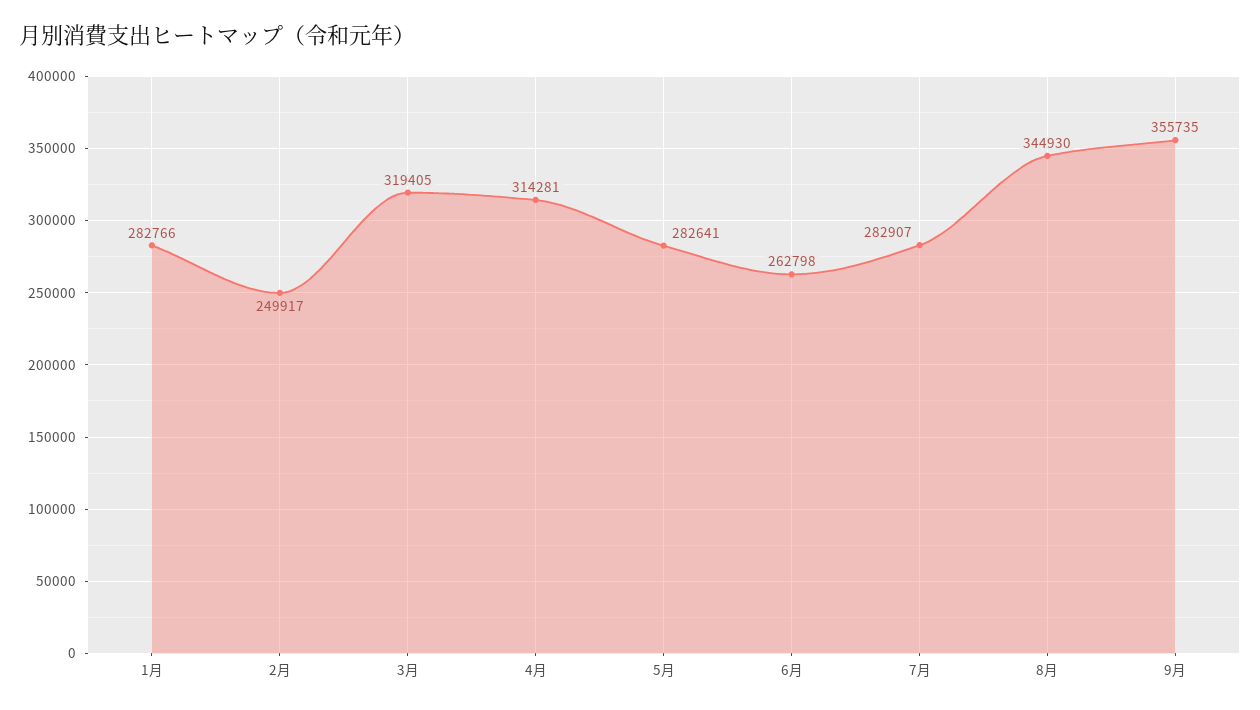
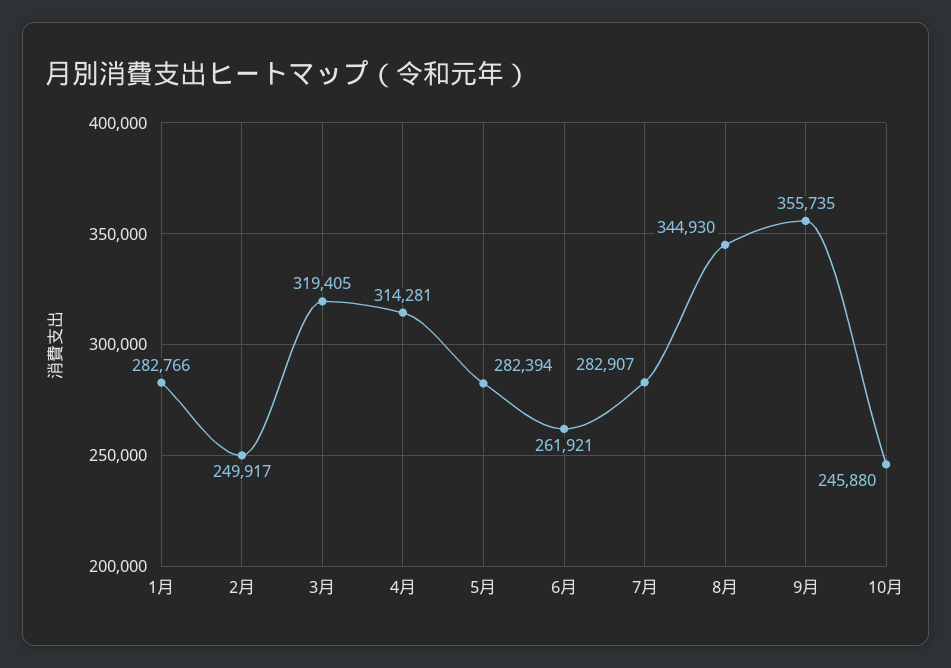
5月: 282641 -> 282394
6月: 262798 -> 261921
10月: none -> 245880

